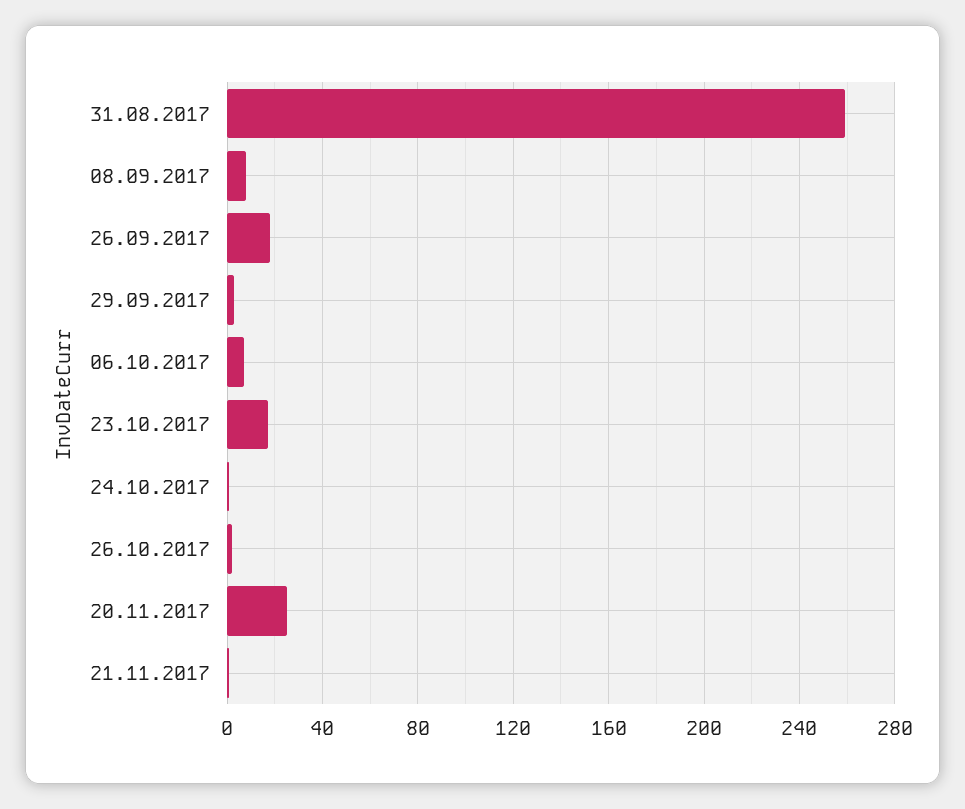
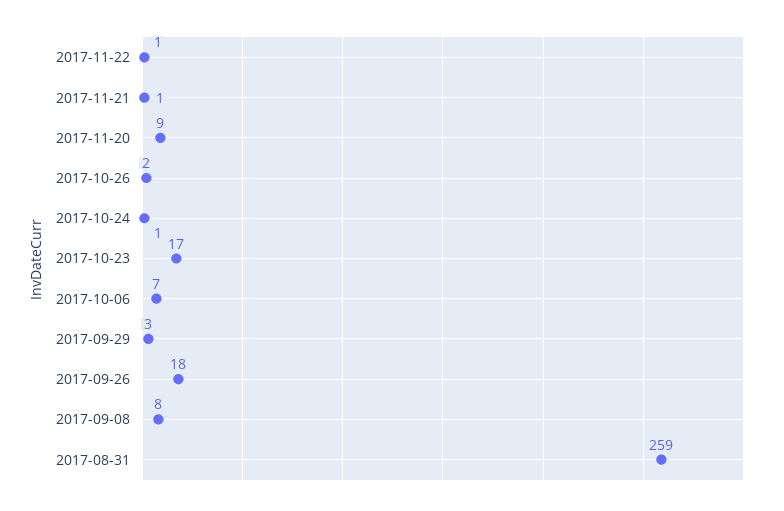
20.11.2017: 25 -> 9
2017-11-22: none -> 1

